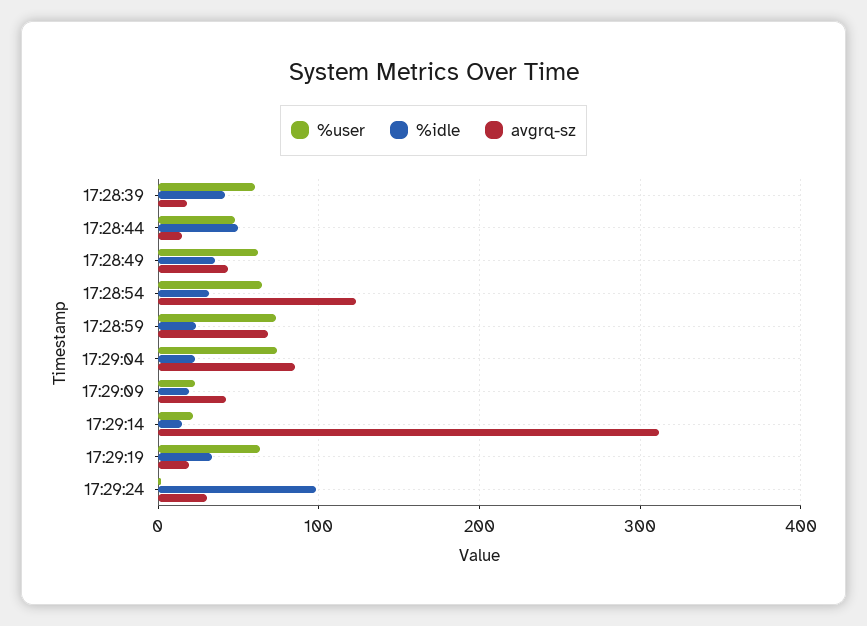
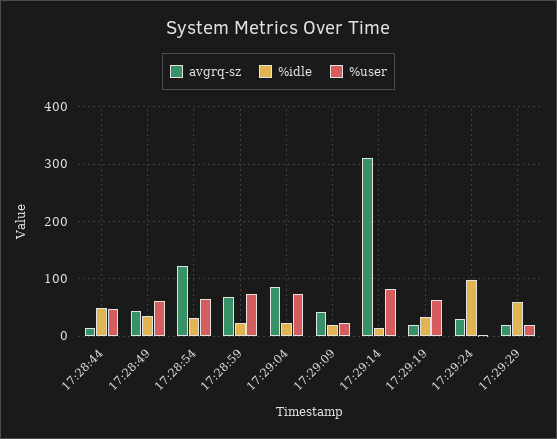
%user, 17:28:39: 60 -> none
%idle, 17:28:39: 40 -> none
avgrq-sz, 17:28:39: 20 -> none
%user, 17:29:14: 20 -> 80
avgrq-sz, 17:29:29: none -> 20
%idle, 17:29:29: none -> 60
%user, 17:29:29: none -> 20

